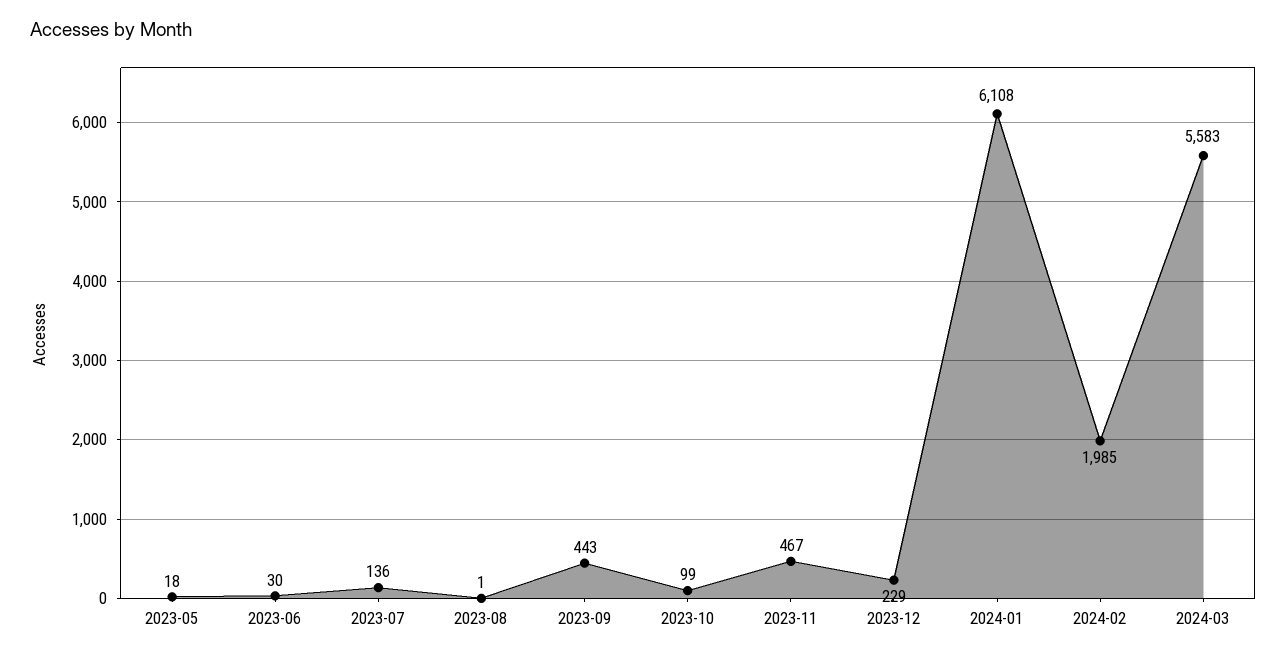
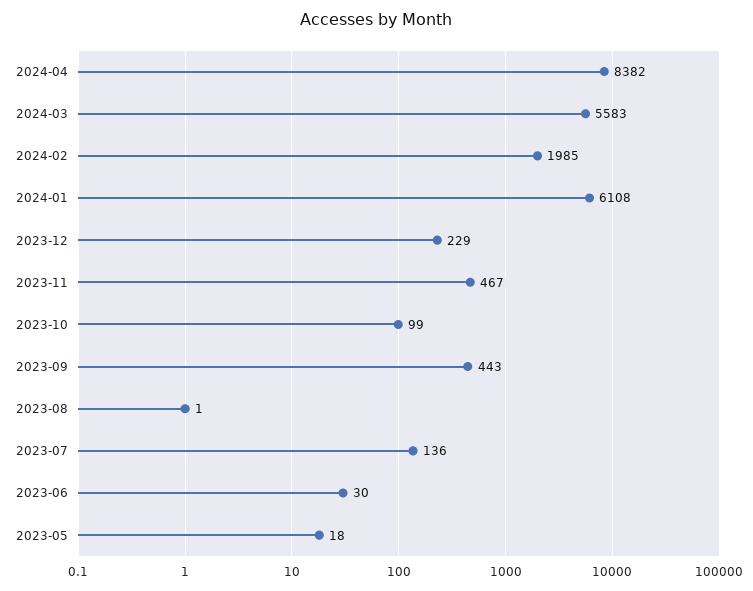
2024-04: none -> 8382

